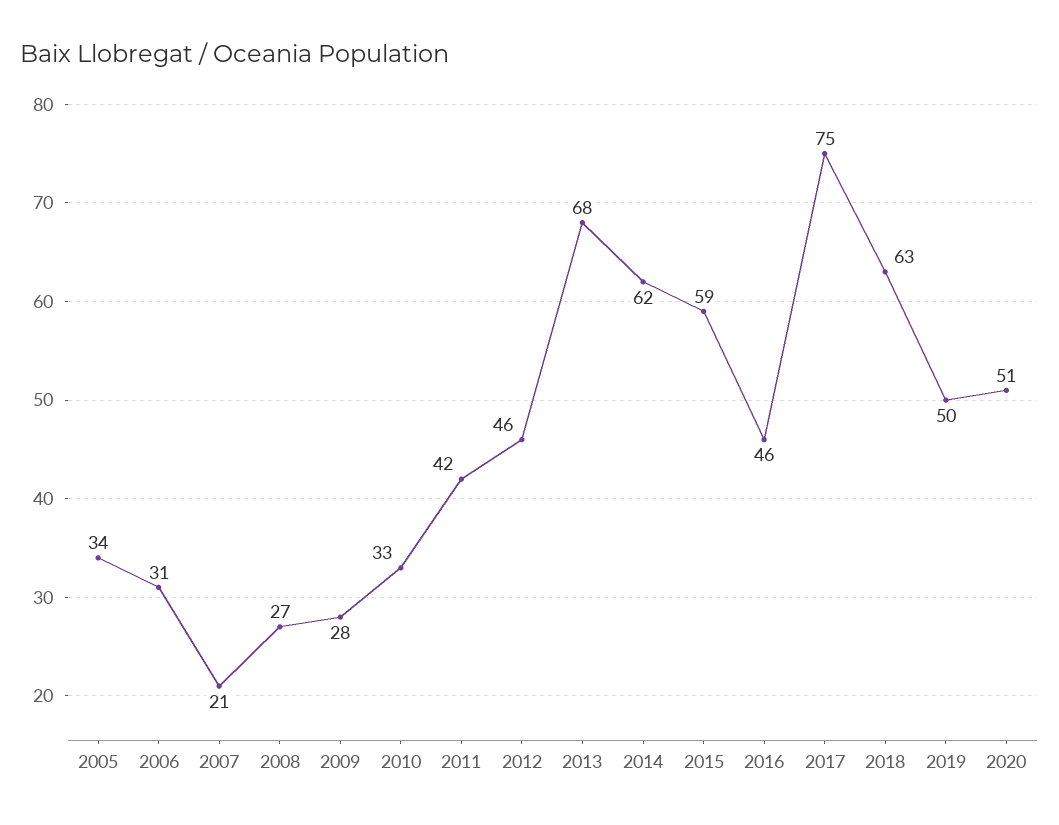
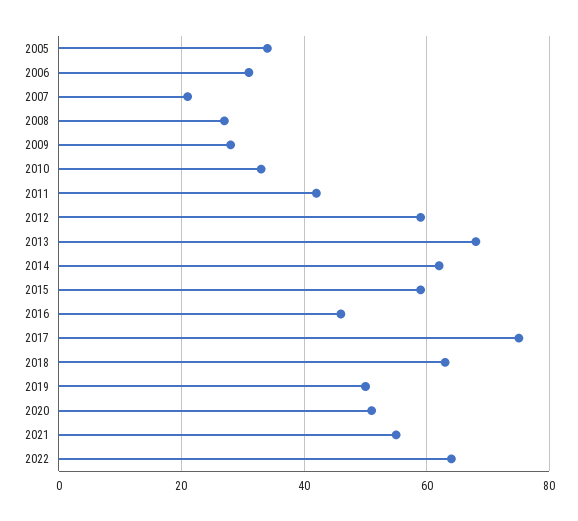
2012: 46 -> 60
2021: none -> 55
2022: none -> 65

